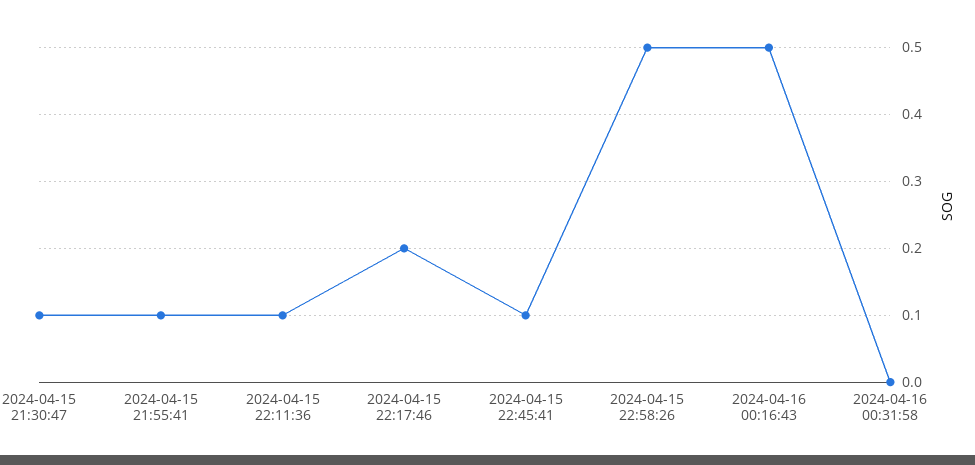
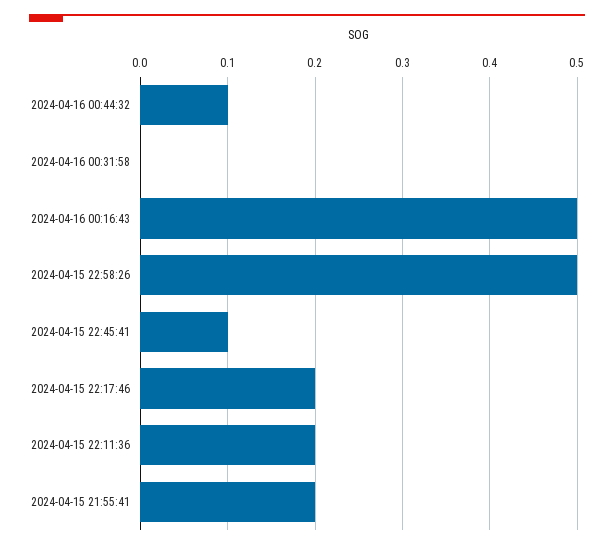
2024-04-15 21:30:47: 0.1 -> none
2024-04-15 21:55:41: 0.1 -> 0.2
2024-04-15 22:11:36: 0.1 -> 0.2
2024-04-16 00:44:32: none -> 0.1

